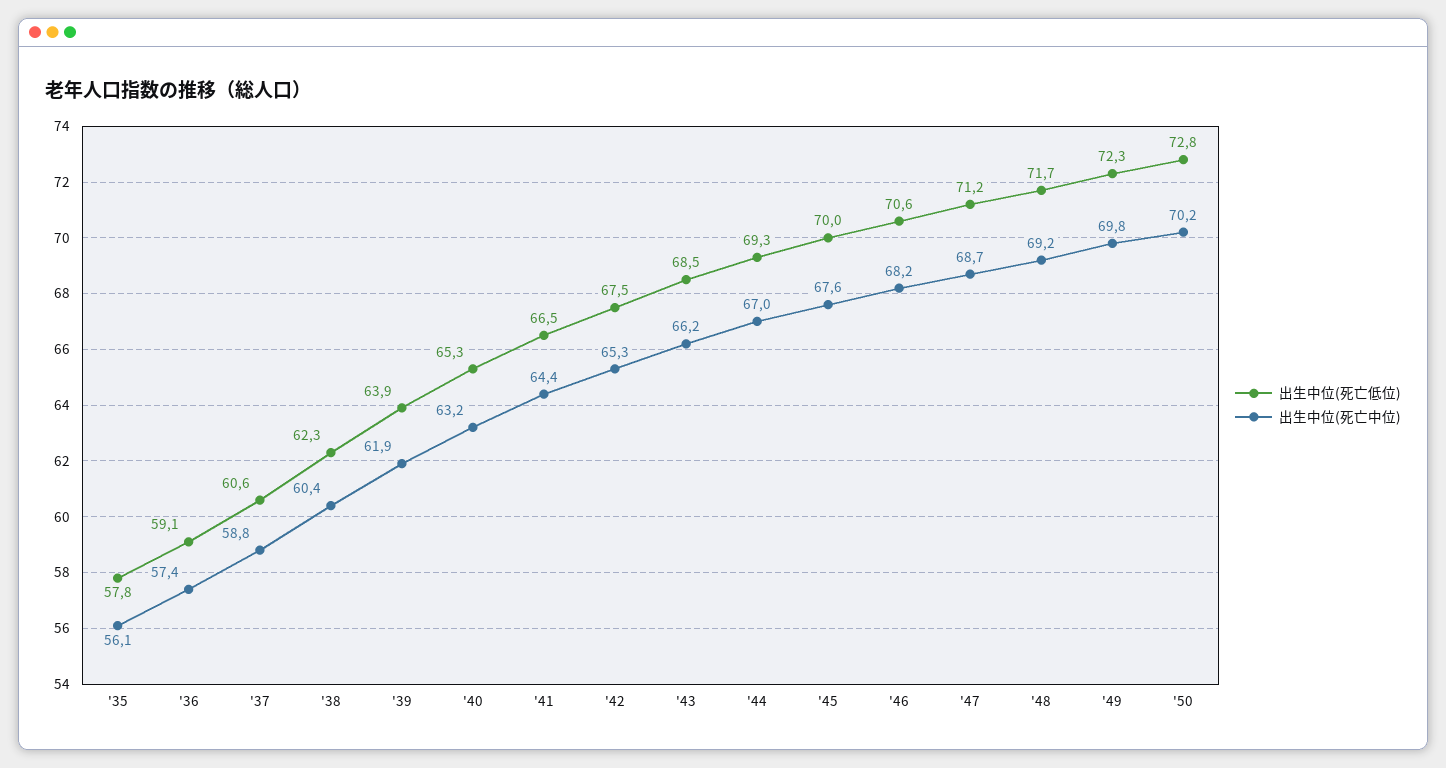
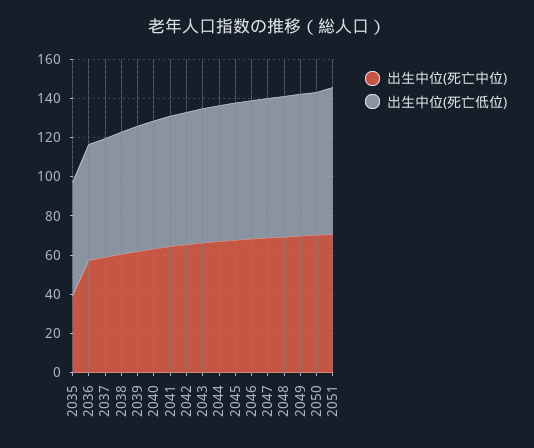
出生中位(死亡中位), '35: 56.1 -> 40
出生中位(死亡中位), 2051: none -> 70
出生中位(死亡低位), 2051: none -> 75

